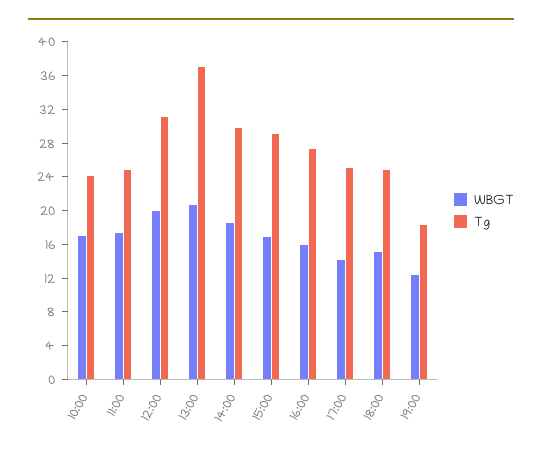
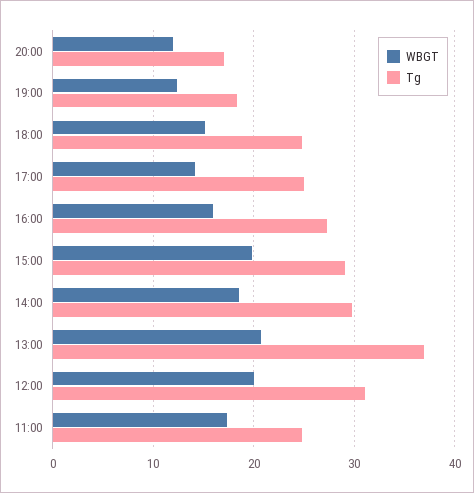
WBGT, 10:00: 17 -> none
Tg, 10:00: 24 -> none
WBGT, 15:00: 17 -> 20
WBGT, 20:00: none -> 12
Tg, 20:00: none -> 17

